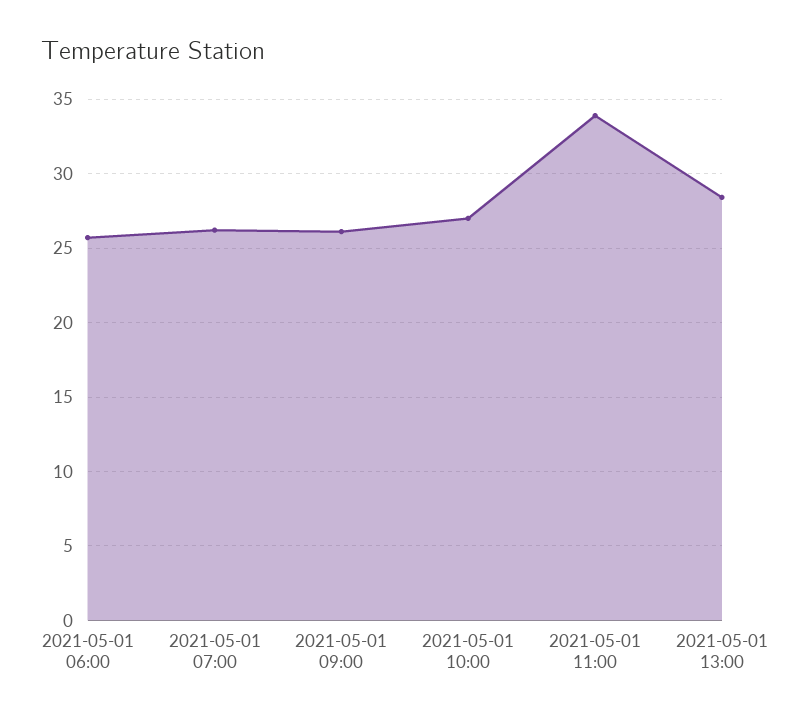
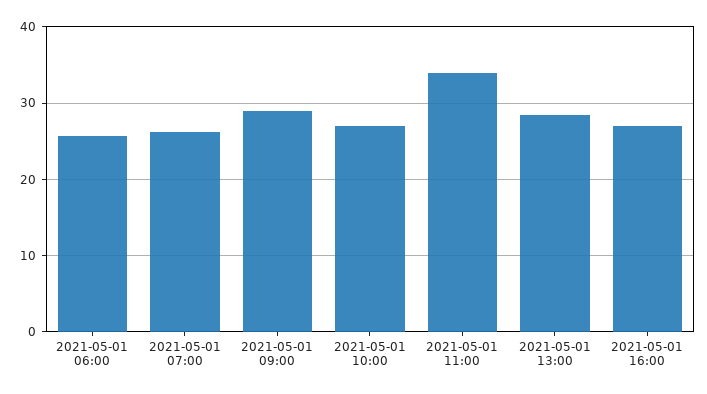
2021-05-01 09:00: 26 -> 29
2021-05-01 16:00: none -> 27

